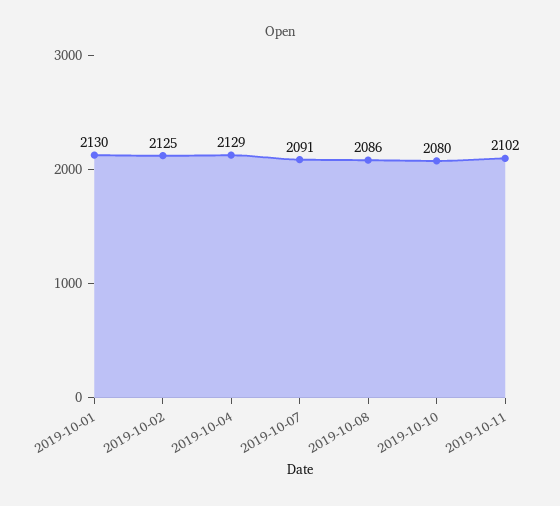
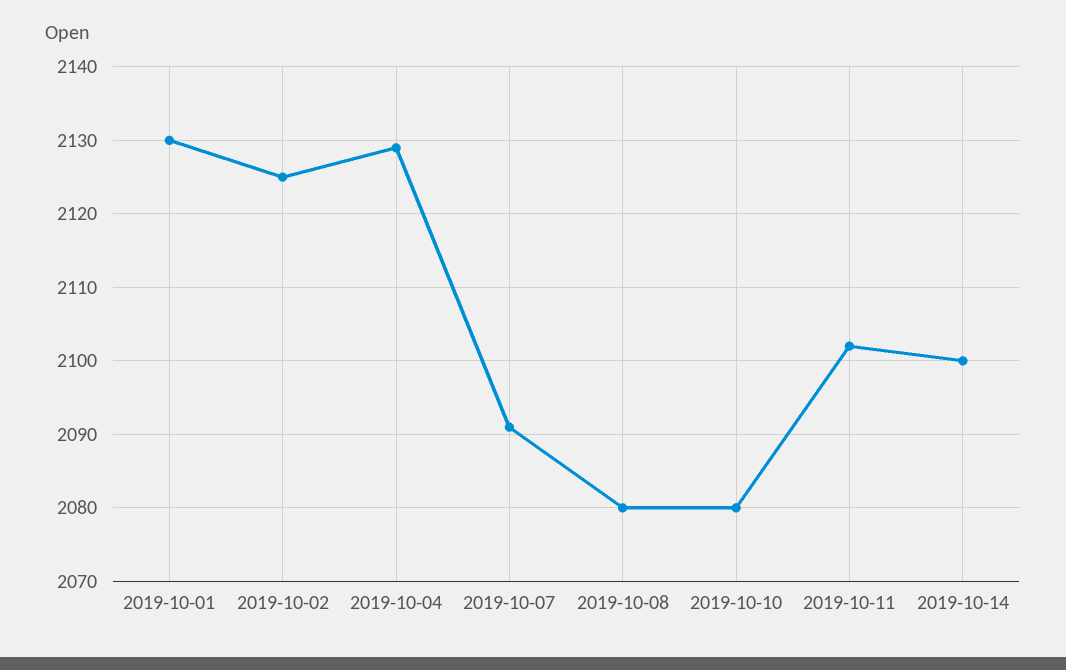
2019-10-08: 2086 -> 2080
2019-10-14: none -> 2100

